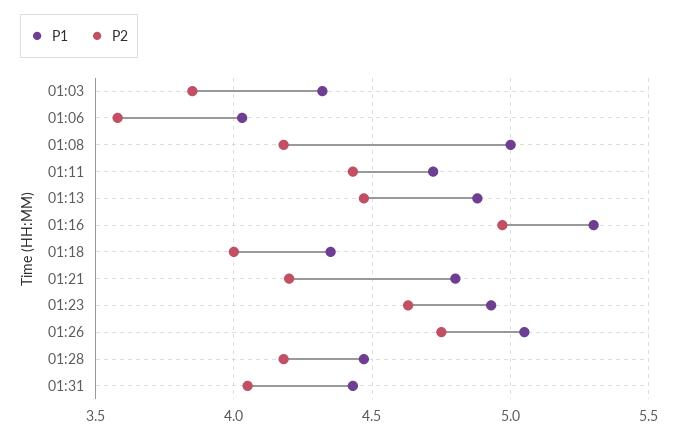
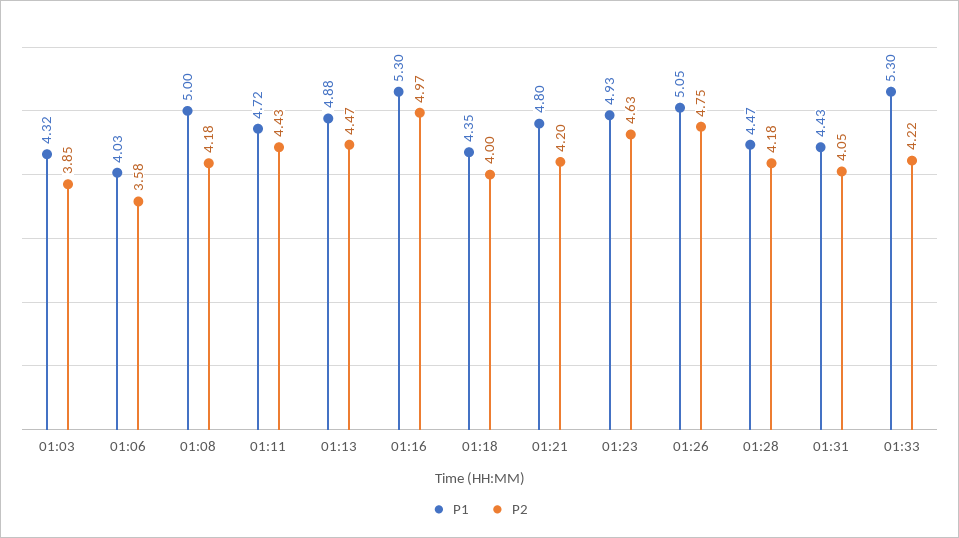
P1, 01:33: none -> 5.3
P2, 01:33: none -> 4.22

